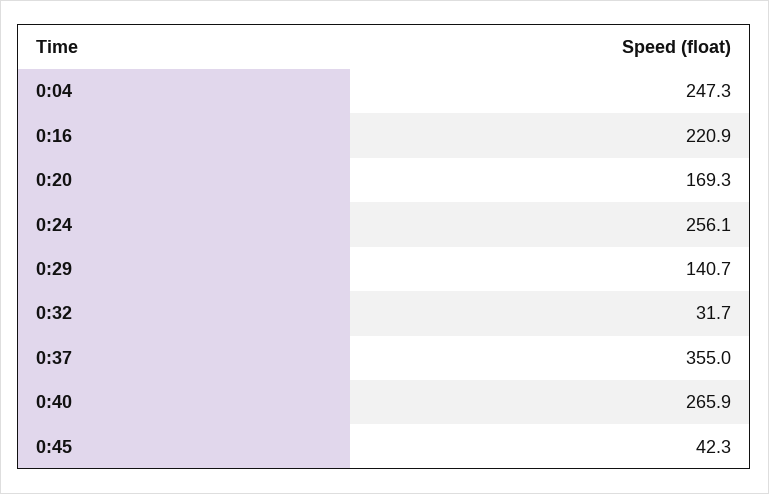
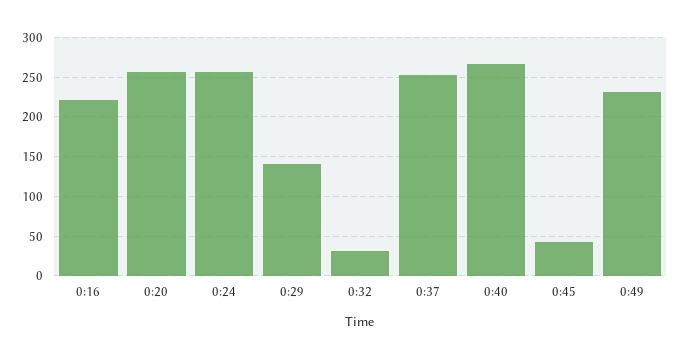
0:04: 247.3 -> none
0:20: 169.3 -> 260
0:37: 355 -> 250
0:49: none -> 230

